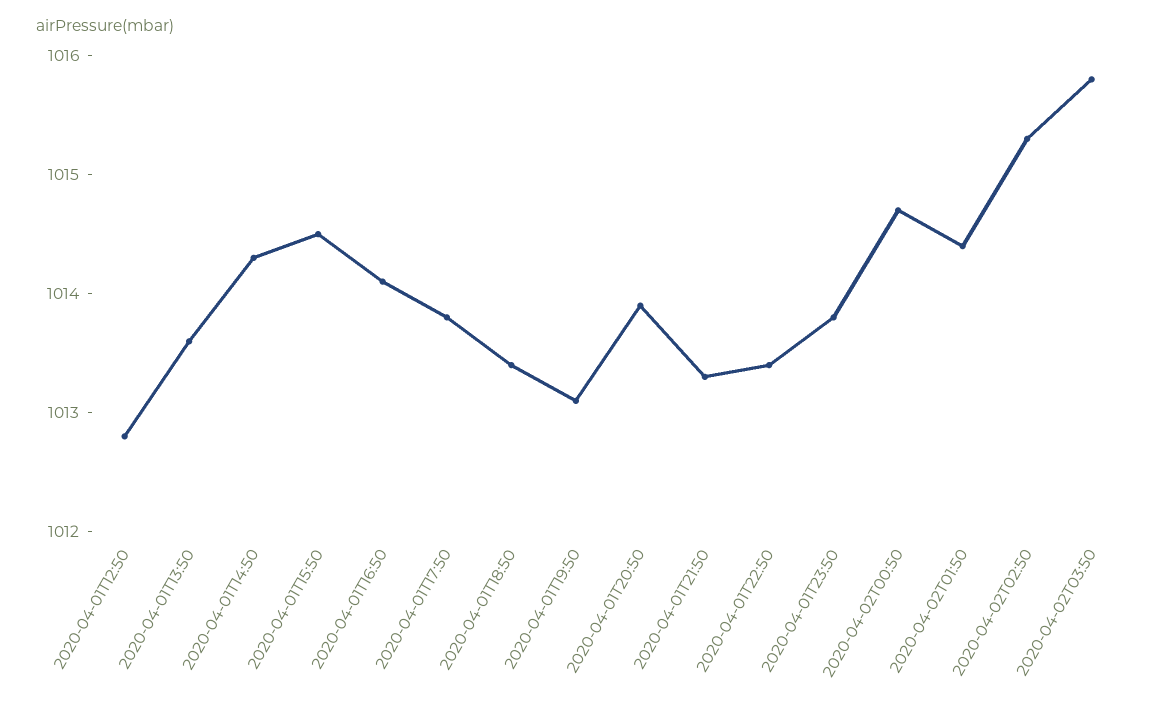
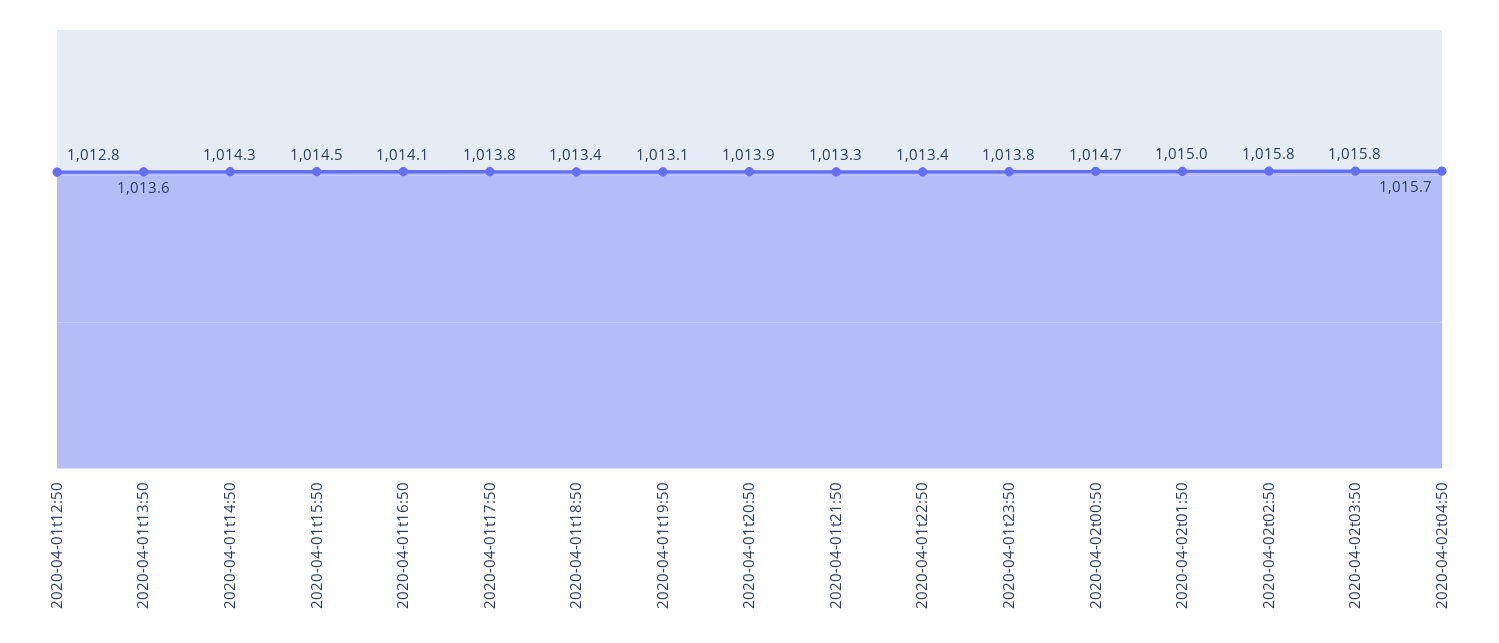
2020-04-02T01:50: 1014.4 -> 1015
2020-04-02T02:50: 1015.3 -> 1015.8
2020-04-02t04:50: none -> 1015.7

